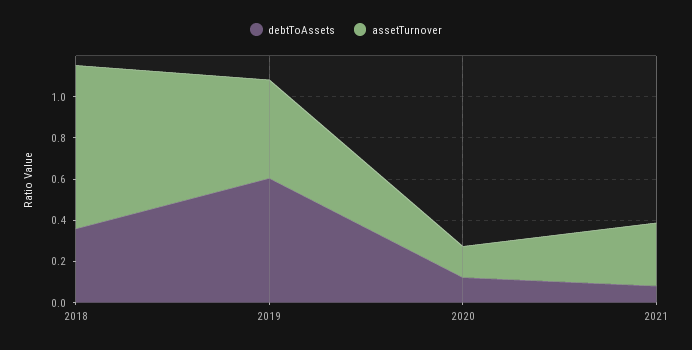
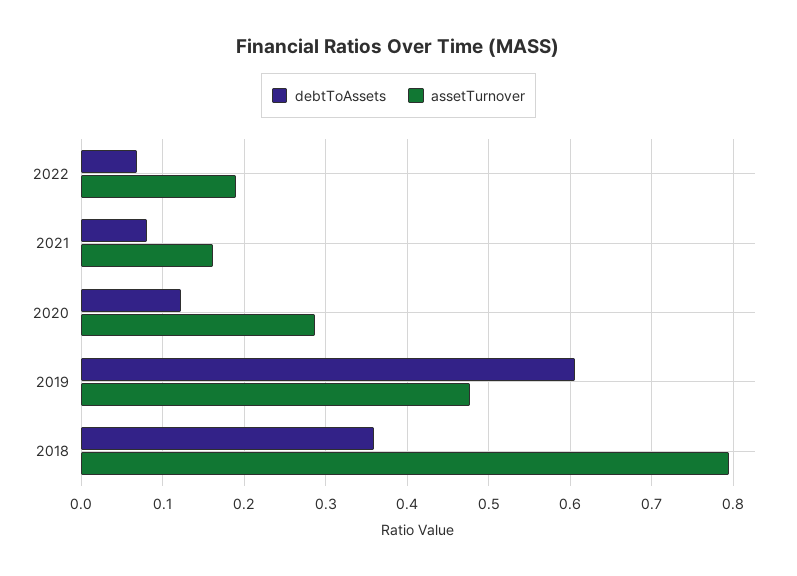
assetTurnover, 2020: 0.15 -> 0.29
assetTurnover, 2021: 0.3 -> 0.16
debtToAssets, 2022: none -> 0.07
assetTurnover, 2022: none -> 0.19

